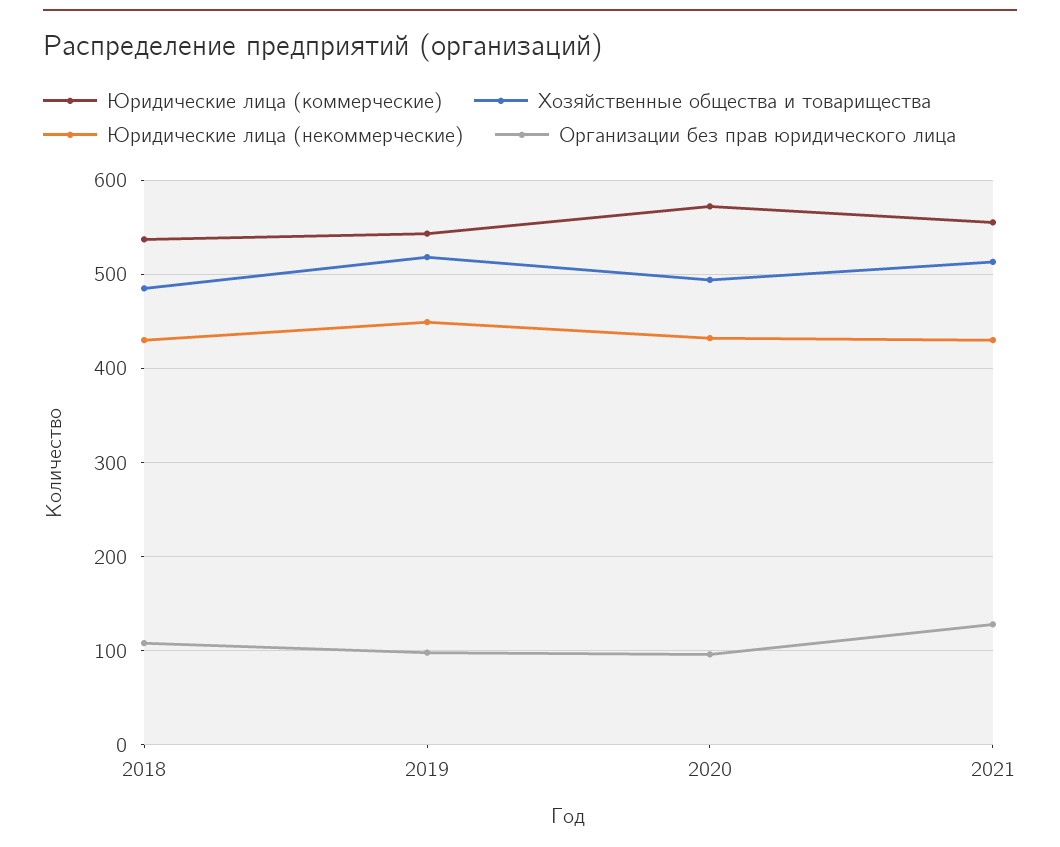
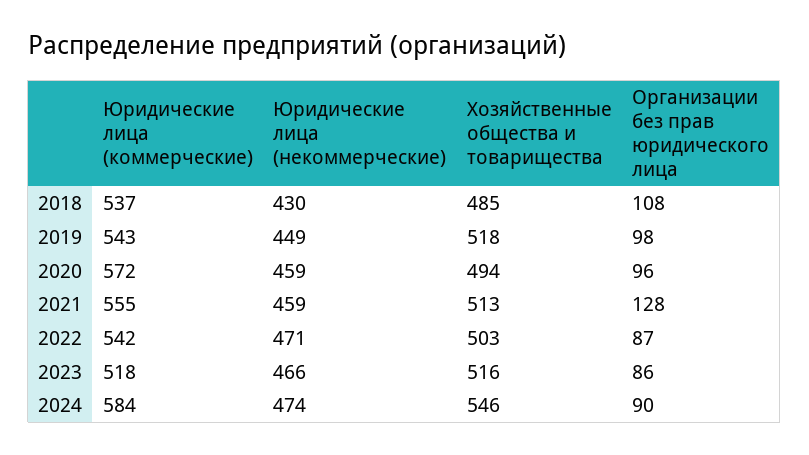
Юридические лица (некоммерческие), 2020: 430 -> 459
Юридические лица (некоммерческие), 2021: 430 -> 459
Юридические лица (коммерческие), 2022: none -> 542
Юридические лица (некоммерческие), 2022: none -> 471
Хозяйственные общества и товарищества, 2022: none -> 503
Организации без прав юридического лица, 2022: none -> 87
Юридические лица (коммерческие), 2023: none -> 518
Юридические лица (некоммерческие), 2023: none -> 466
Хозяйственные общества и товарищества, 2023: none -> 516
Организации без прав юридического лица, 2023: none -> 86
Юридические лица (коммерческие), 2024: none -> 584
Юридические лица (некоммерческие), 2024: none -> 474
Хозяйственные общества и товарищества, 2024: none -> 546
Организации без прав юридического лица, 2024: none -> 90

